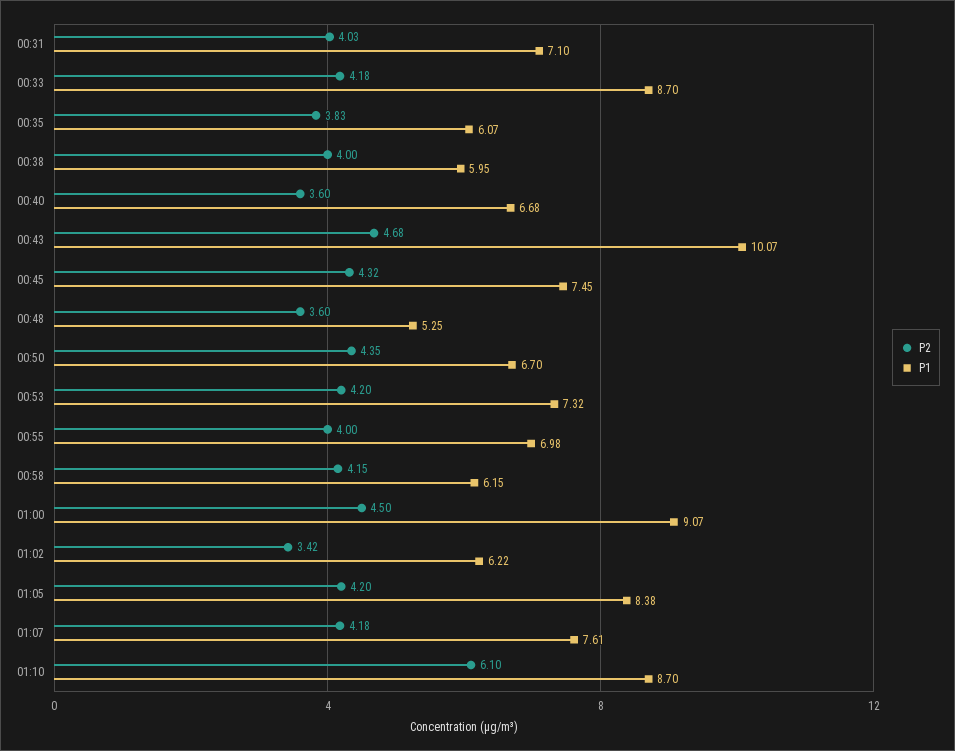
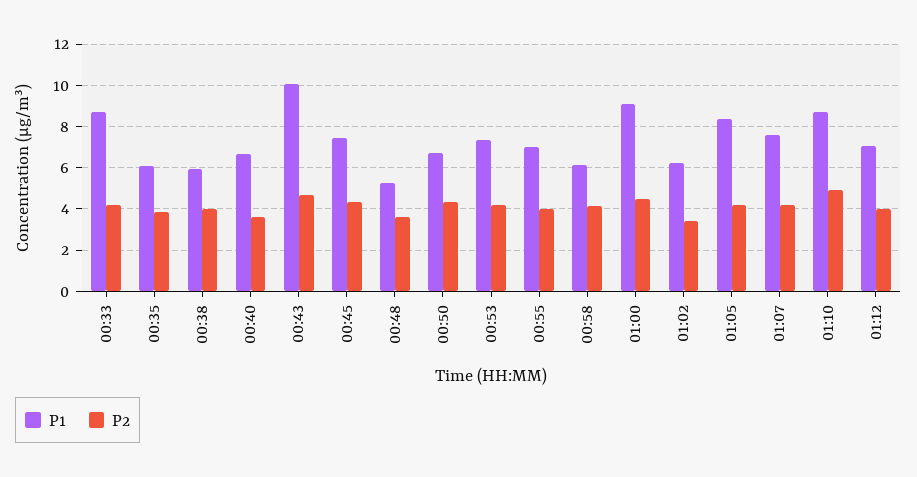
P2, 00:31: 4.03 -> none
P1, 00:31: 7.1 -> none
P2, 01:10: 6.1 -> 5
P1, 01:12: none -> 7
P2, 01:12: none -> 4

